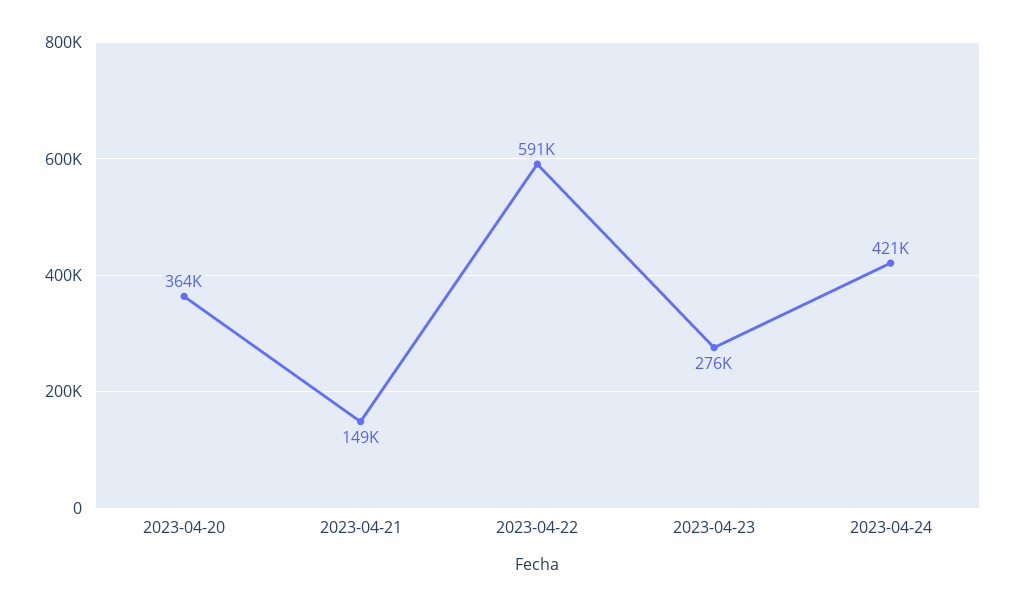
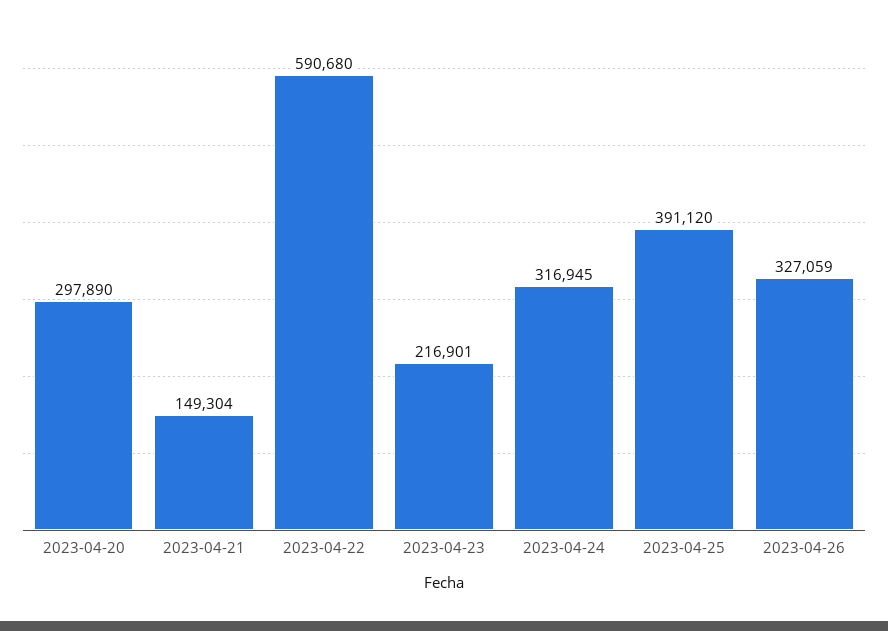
2023-04-20: 364000 -> 297890
2023-04-23: 276000 -> 216901
2023-04-24: 421000 -> 316945
2023-04-25: none -> 391120
2023-04-26: none -> 327059

